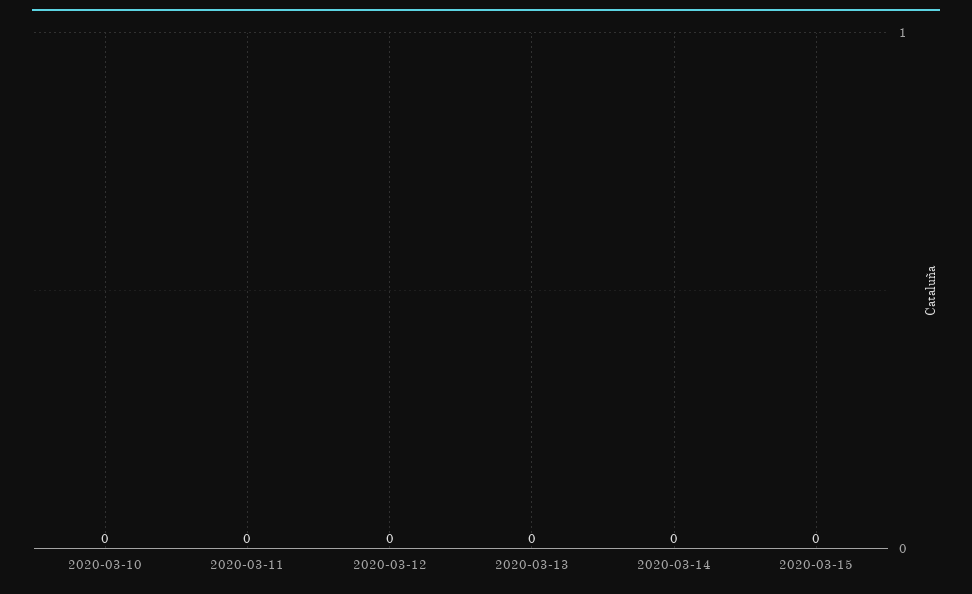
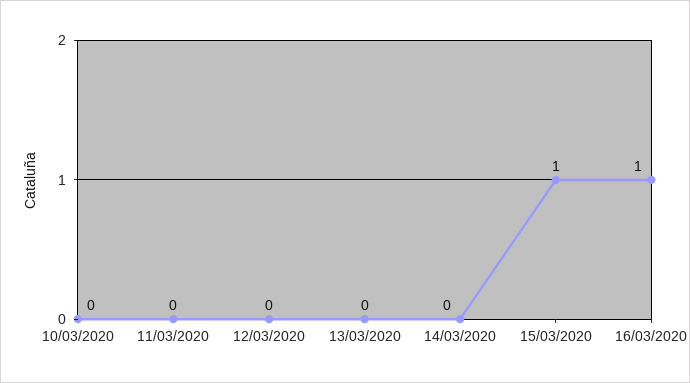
2020-03-15: 0 -> 1
16/03/2020: none -> 1

